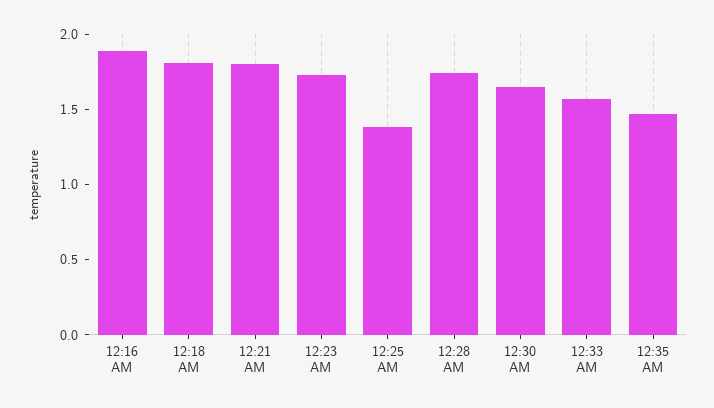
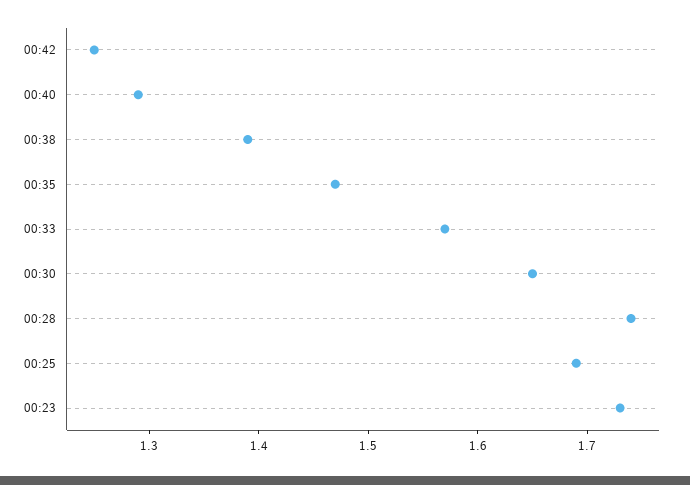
12:16 AM: 1.9 -> none
12:18 AM: 1.8 -> none
12:21 AM: 1.8 -> none
12:25 AM: 1.4 -> 1.69
00:42: none -> 1.25
00:40: none -> 1.29
00:38: none -> 1.39

